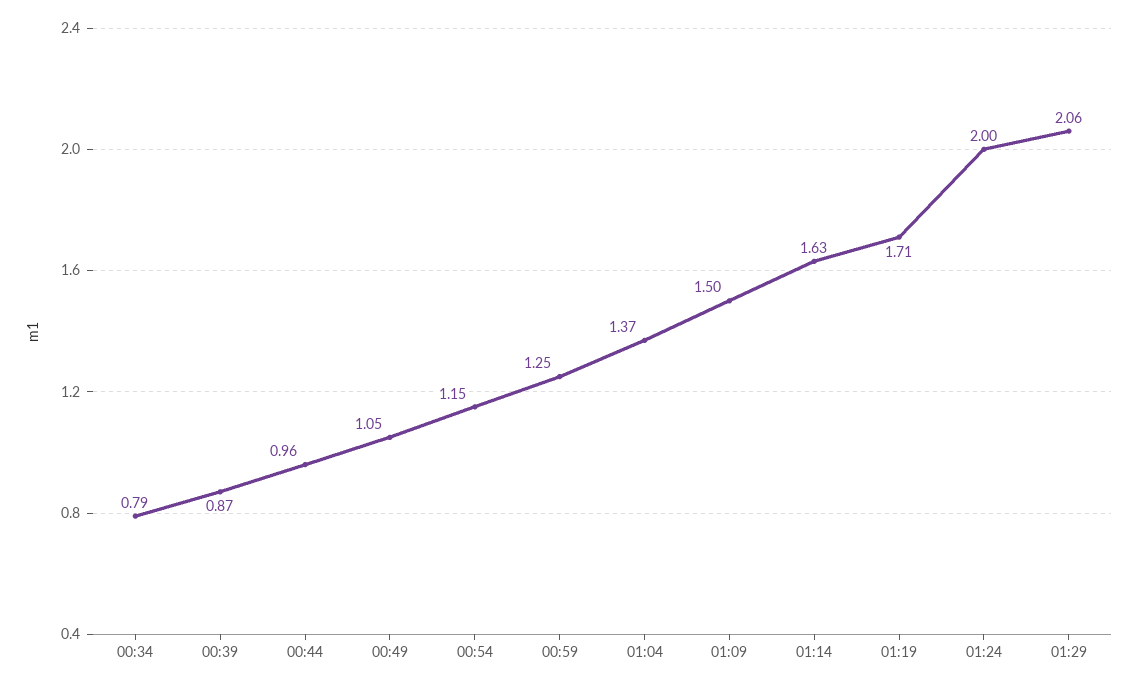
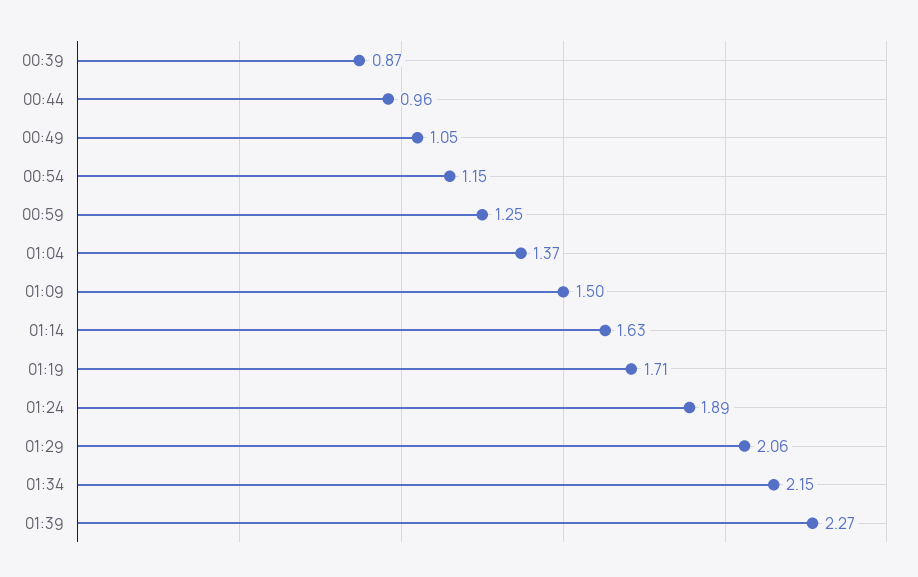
00:34: 0.79 -> none
01:24: 2 -> 1.89
01:34: none -> 2.15
01:39: none -> 2.27

